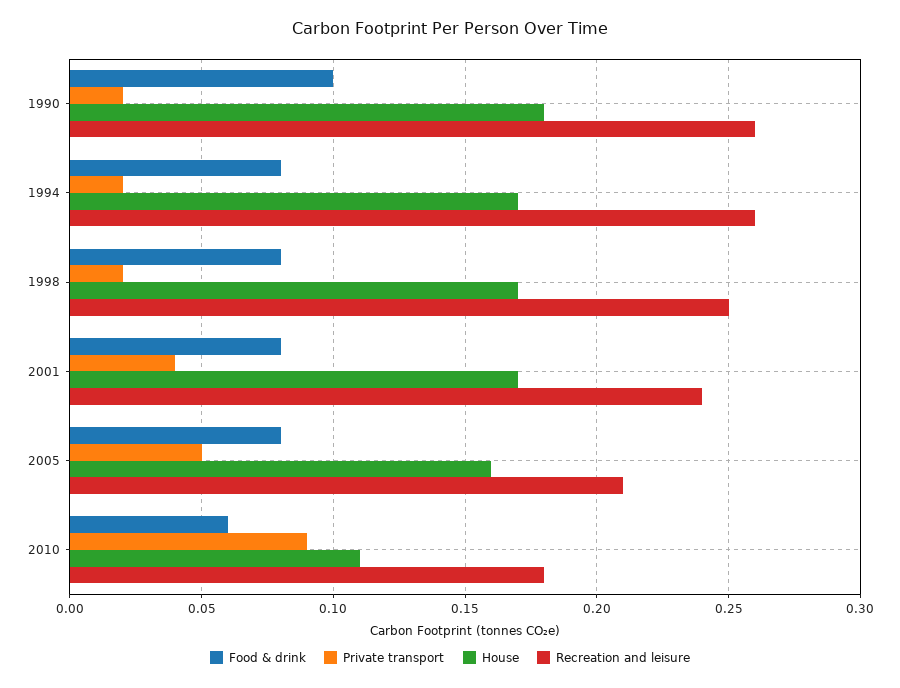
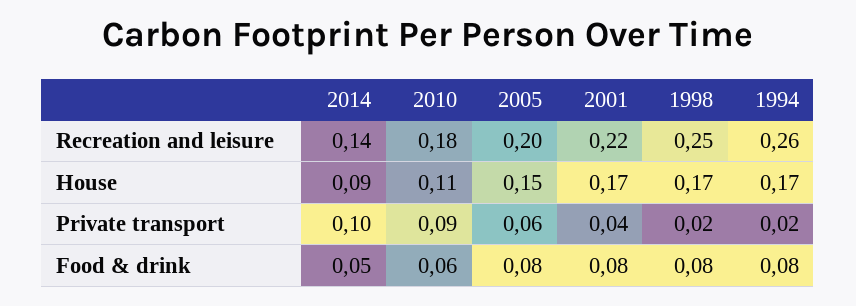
Food & drink, 1990: 0.1 -> none
Private transport, 1990: 0.02 -> none
House, 1990: 0.18 -> none
Recreation and leisure, 1990: 0.26 -> none
Recreation and leisure, 2001: 0.24 -> 0.22
Private transport, 2005: 0.05 -> 0.06
House, 2005: 0.16 -> 0.15
Recreation and leisure, 2005: 0.21 -> 0.2
Recreation and leisure, 2014: none -> 0.14
House, 2014: none -> 0.09
Private transport, 2014: none -> 0.1
Food & drink, 2014: none -> 0.05

